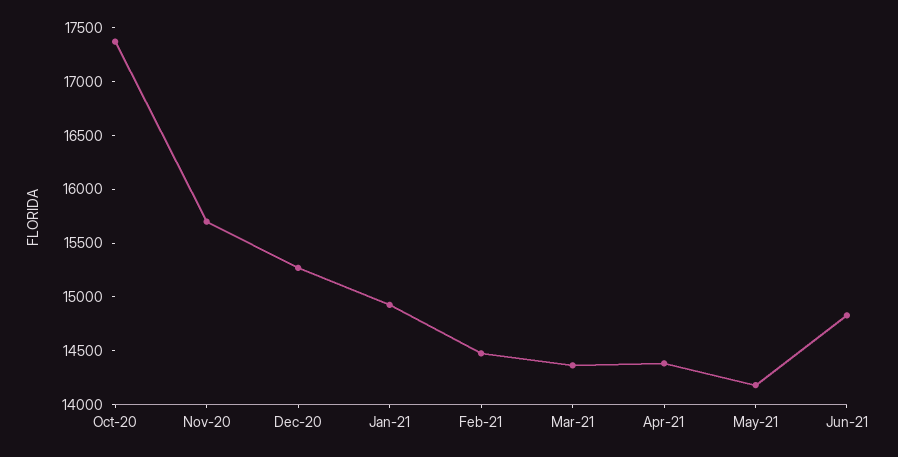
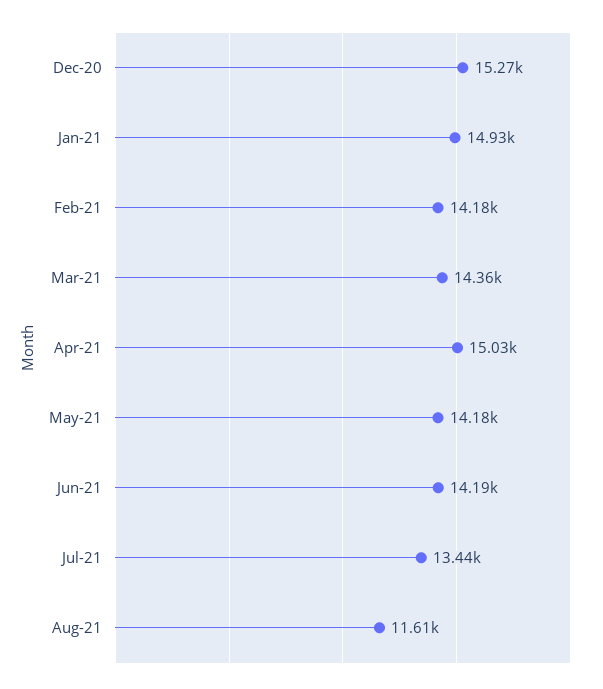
Oct-20: 17400 -> none
Nov-20: 15700 -> none
Feb-21: 14500 -> 14180
Apr-21: 14400 -> 15030
Jun-21: 14800 -> 14190
Jul-21: none -> 13440
Aug-21: none -> 11610

